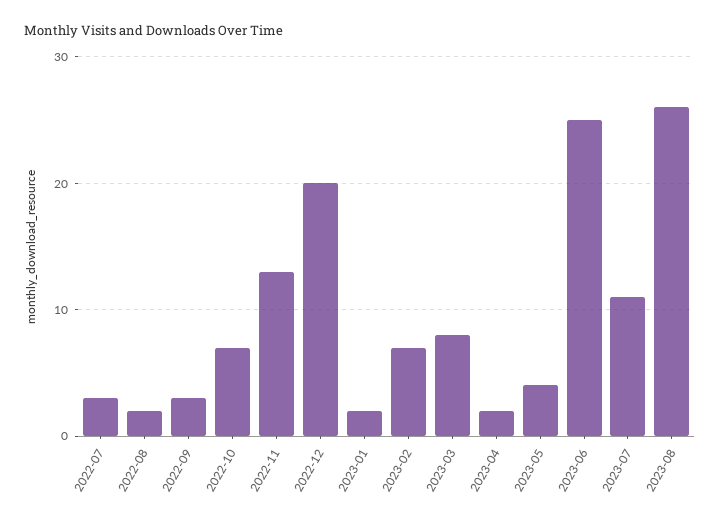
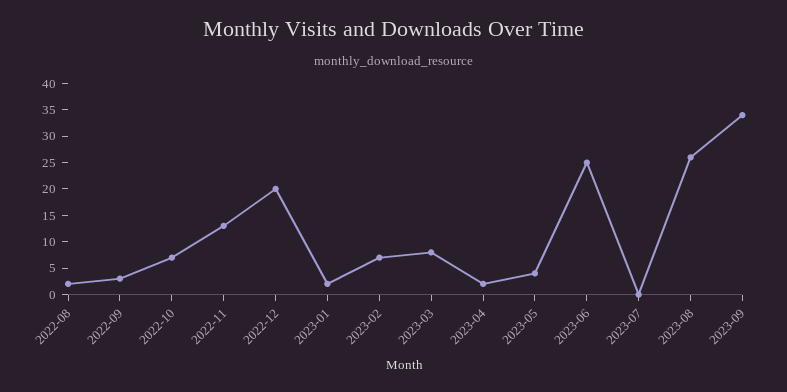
2022-07: 3 -> none
2023-07: 11 -> 0
2023-09: none -> 35

